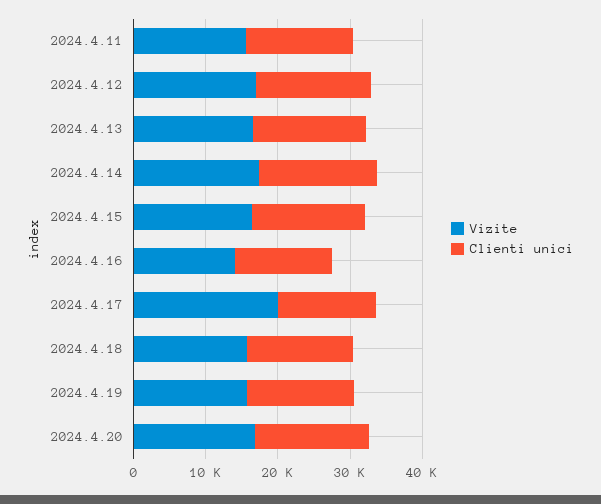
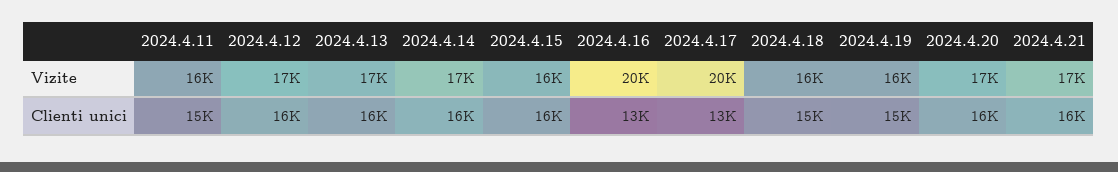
Vizite, 2024.4.16: 14000 -> 20000
Vizite, 2024.4.21: none -> 17000
Clienti unici, 2024.4.21: none -> 16000

